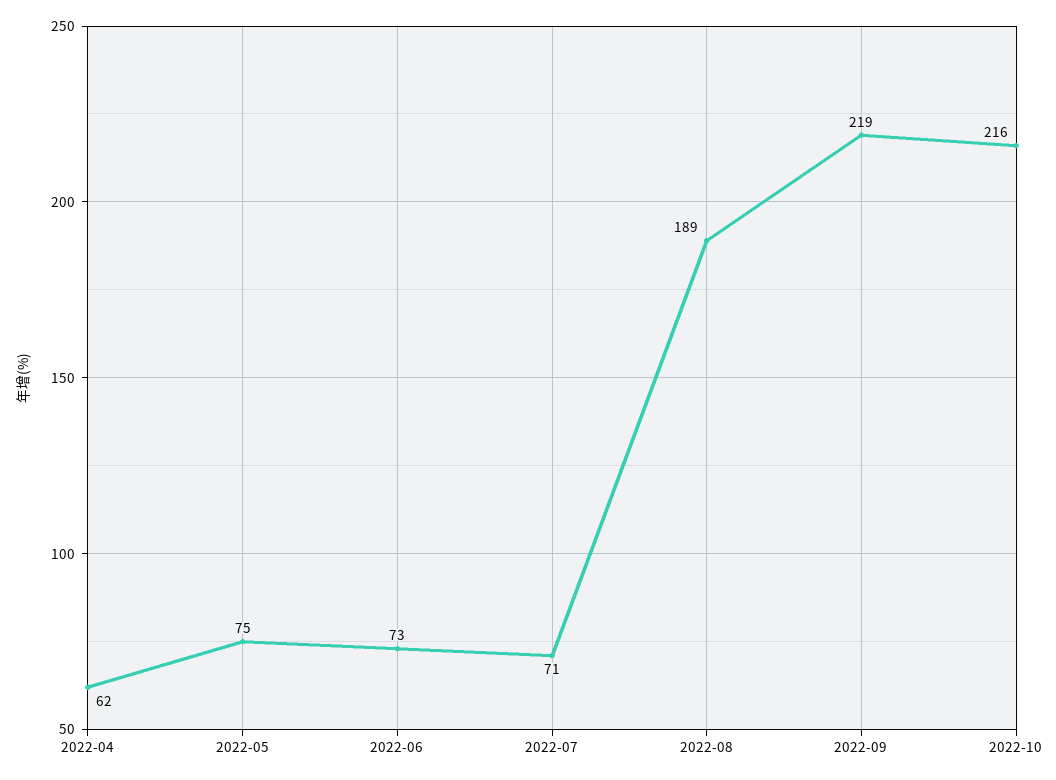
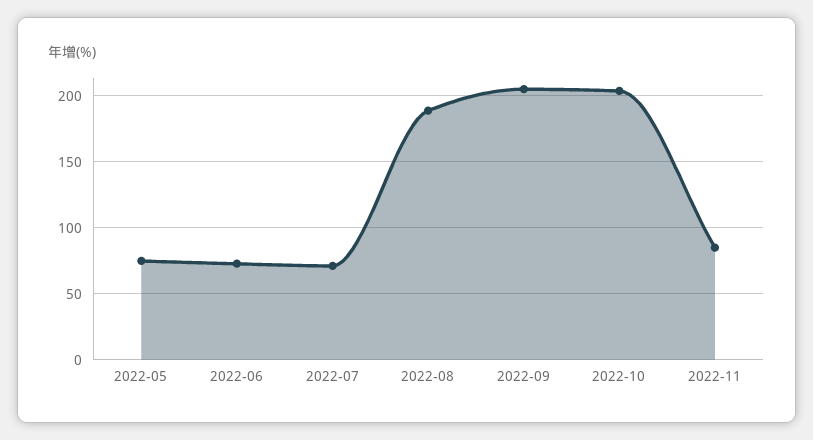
2022-04: 62 -> none
2022-09: 219 -> 205
2022-10: 216 -> 205
2022-11: none -> 85

